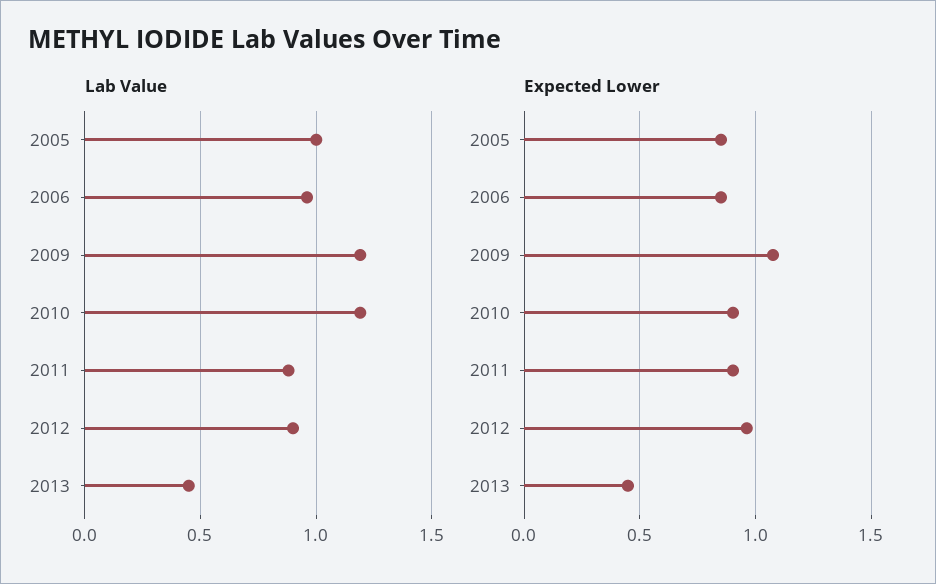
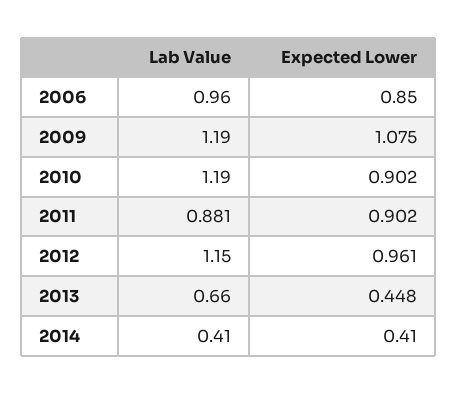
Lab Value, 2005: 1 -> none
Lab Value, 2012: 0.9 -> 1.15
Lab Value, 2013: 0.45 -> 0.66
Expected Lower, 2005: 0.85 -> none
Lab Value, 2014: none -> 0.41
Expected Lower, 2014: none -> 0.41

